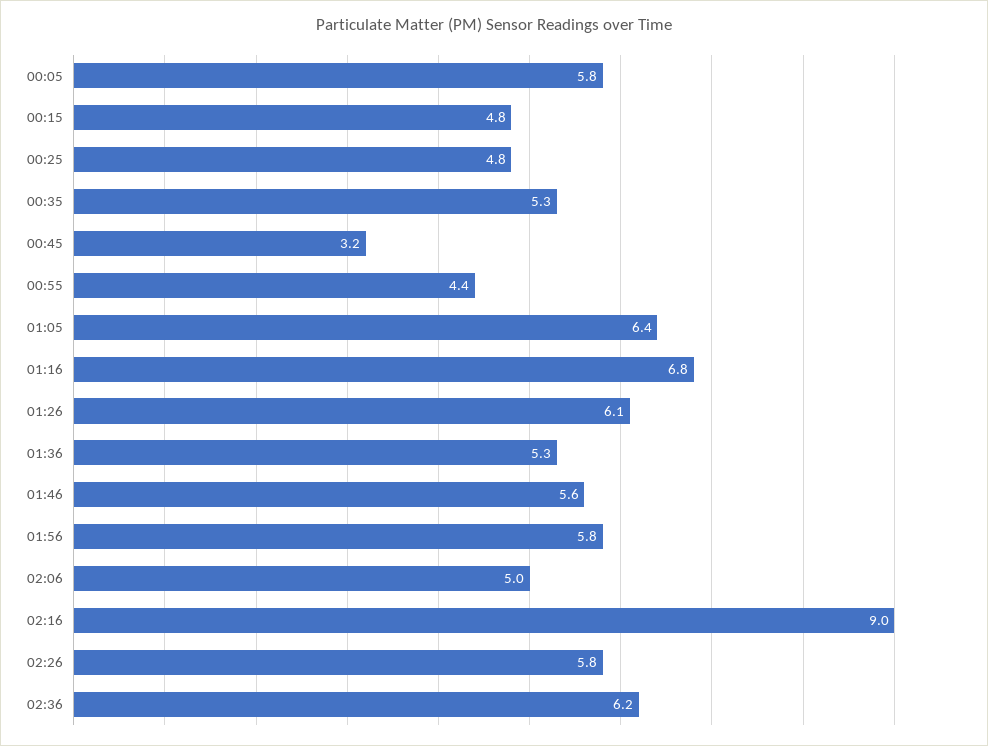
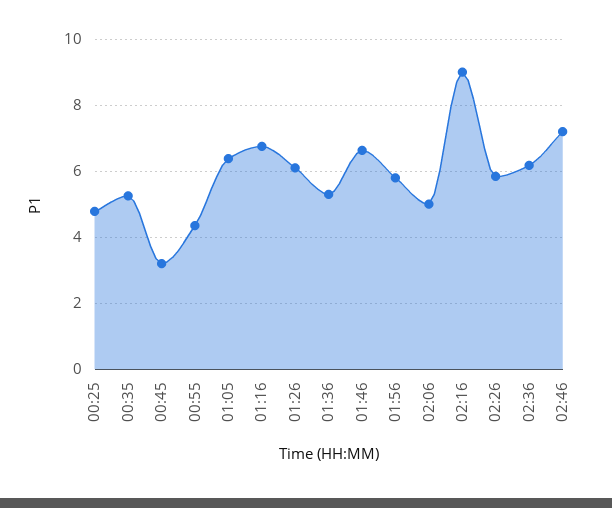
00:05: 5.8 -> none
00:15: 4.8 -> none
01:46: 5.6 -> 6.6
02:46: none -> 7.2

